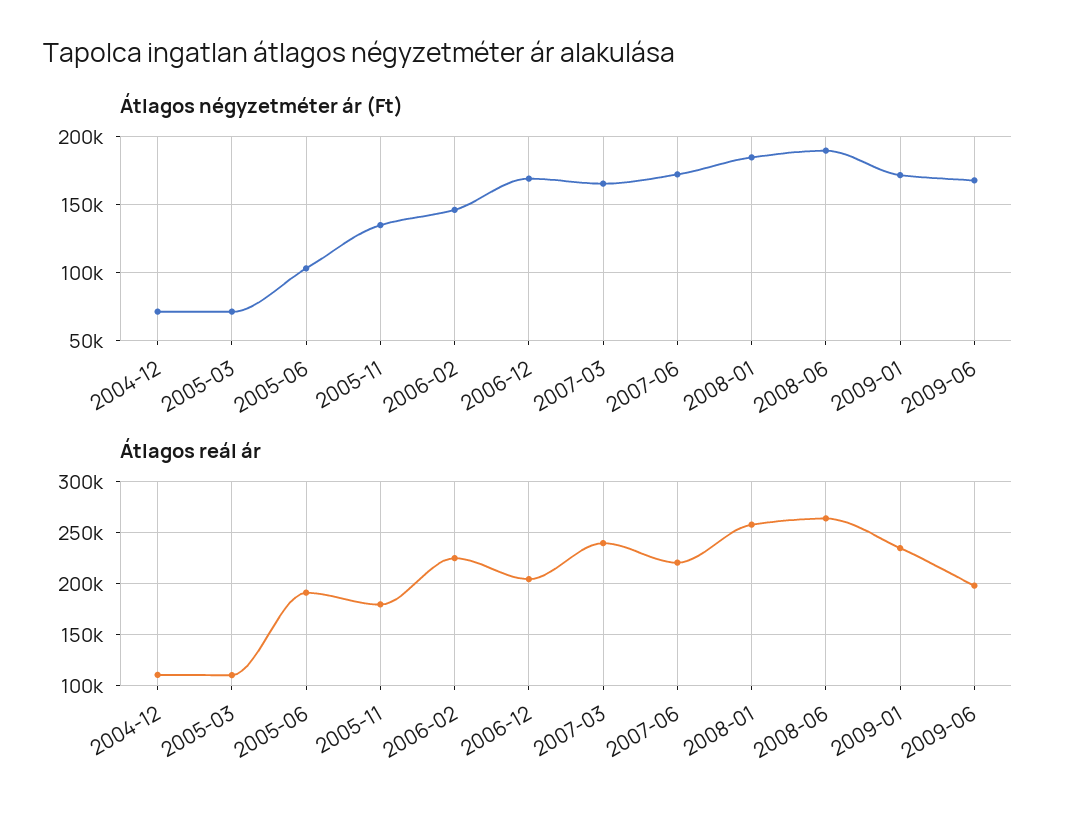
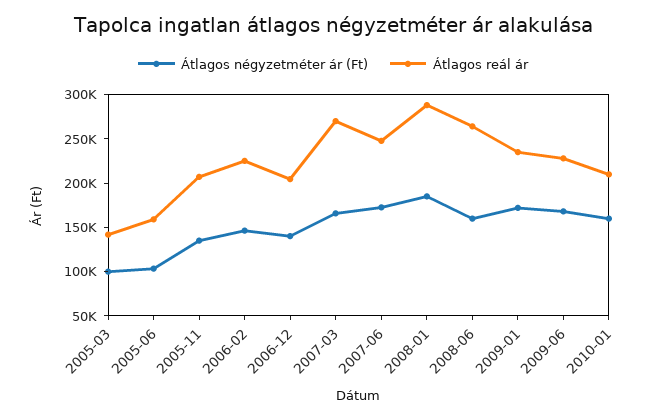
Átlagos négyzetméter ár (Ft), 2004-12: 70000 -> none
Átlagos négyzetméter ár (Ft), 2005-03: 70000 -> 100000
Átlagos négyzetméter ár (Ft), 2006-12: 170000 -> 140000
Átlagos négyzetméter ár (Ft), 2008-06: 190000 -> 160000
Átlagos reál ár, 2004-12: 110000 -> none
Átlagos reál ár, 2005-03: 110000 -> 140000
Átlagos reál ár, 2005-06: 190000 -> 160000
Átlagos reál ár, 2005-11: 180000 -> 210000
Átlagos reál ár, 2007-03: 240000 -> 270000
Átlagos reál ár, 2007-06: 220000 -> 250000
Átlagos reál ár, 2008-01: 260000 -> 290000
Átlagos reál ár, 2009-06: 200000 -> 230000
Átlagos négyzetméter ár (Ft), 2010-01: none -> 160000
Átlagos reál ár, 2010-01: none -> 210000

